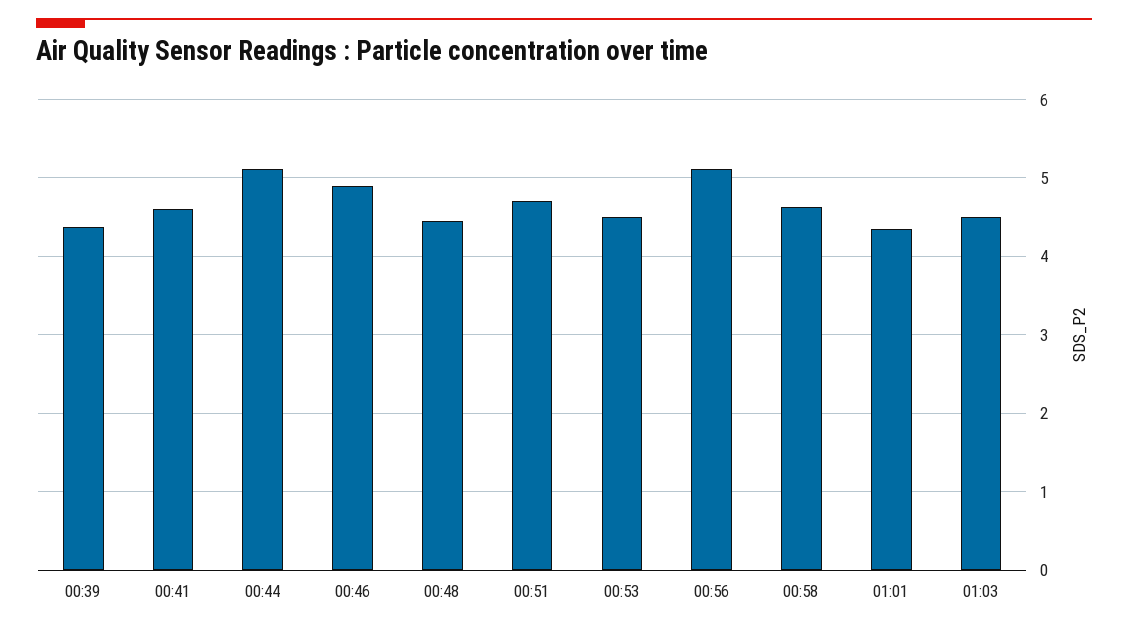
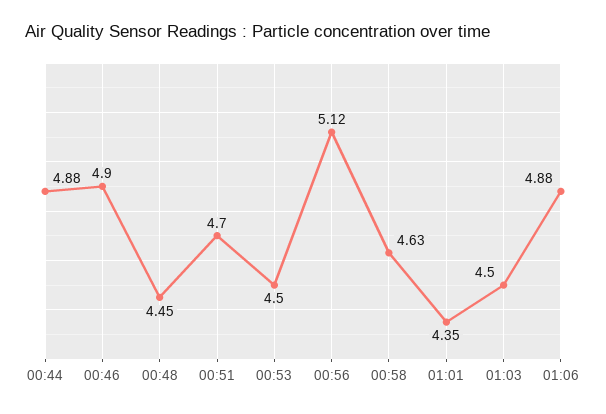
00:39: 4.4 -> none
00:41: 4.6 -> none
00:44: 5.1 -> 4.88
01:06: none -> 4.88

